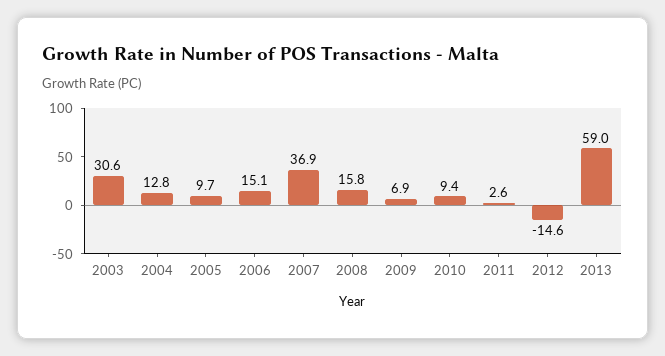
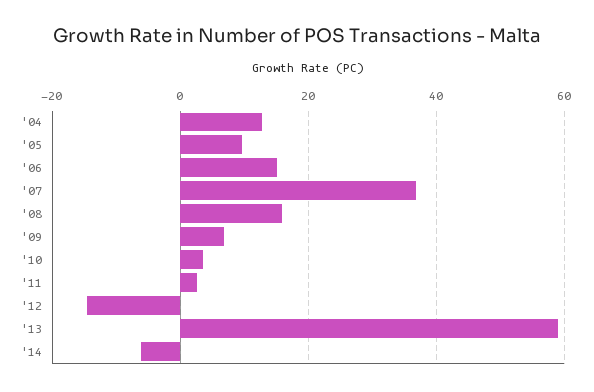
2003: 30.6 -> none
2010: 9.4 -> 4
'14: none -> -6

